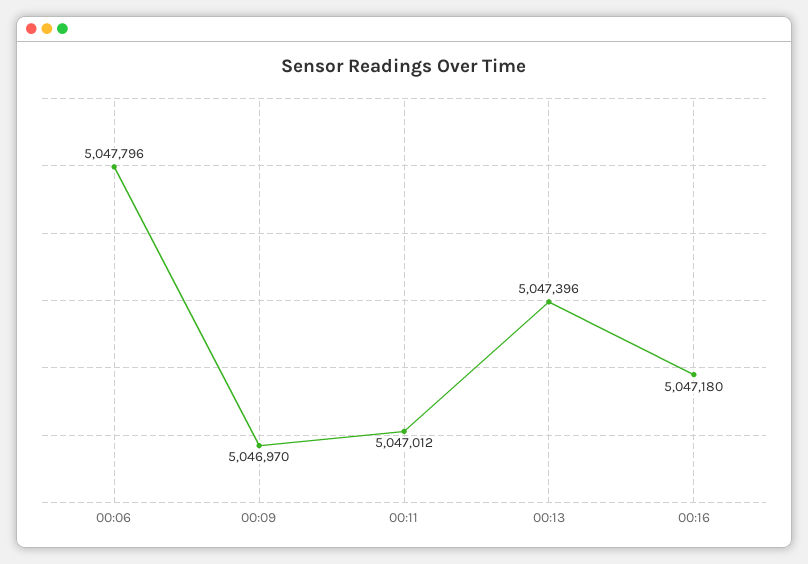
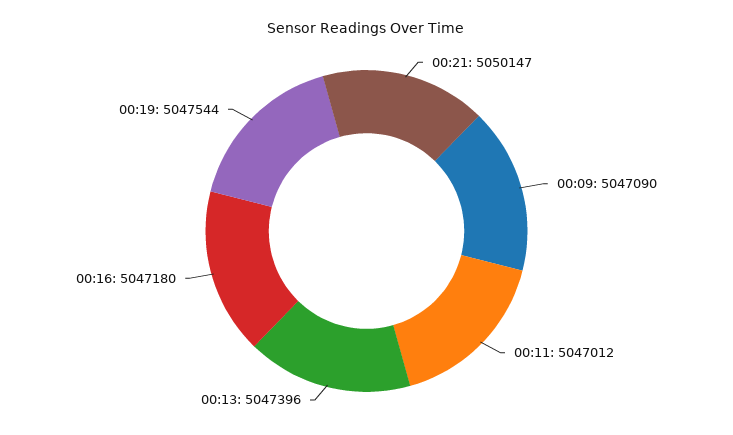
00:06: 5047796 -> none
00:09: 5046970 -> 5047090
00:21: none -> 5050147
00:19: none -> 5047544

